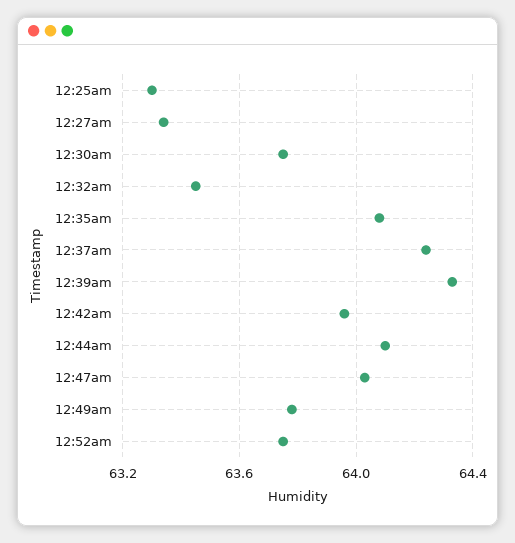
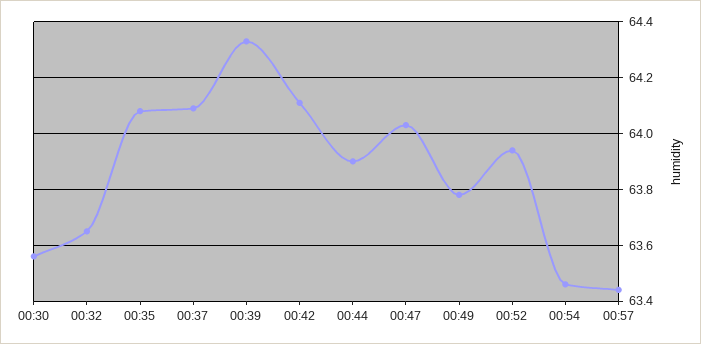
12:25am: 63.3 -> none
12:27am: 63.35 -> none
12:30am: 63.75 -> 63.55
12:32am: 63.45 -> 63.65
12:37am: 64.25 -> 64.1
12:42am: 63.95 -> 64.1
12:44am: 64.1 -> 63.9
12:52am: 63.75 -> 63.95
00:54: none -> 63.45
00:57: none -> 63.45

